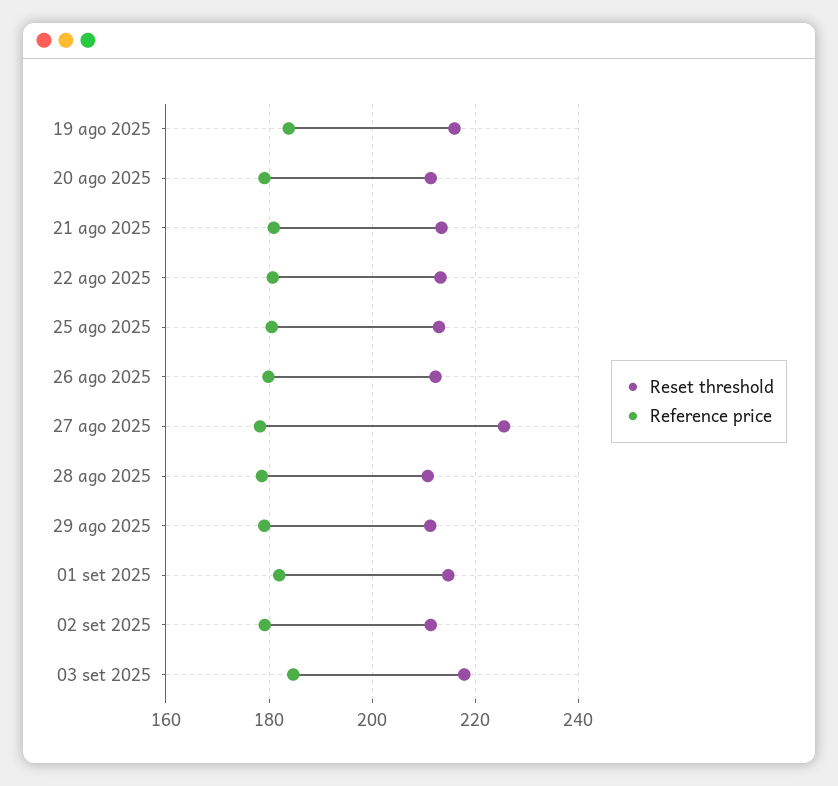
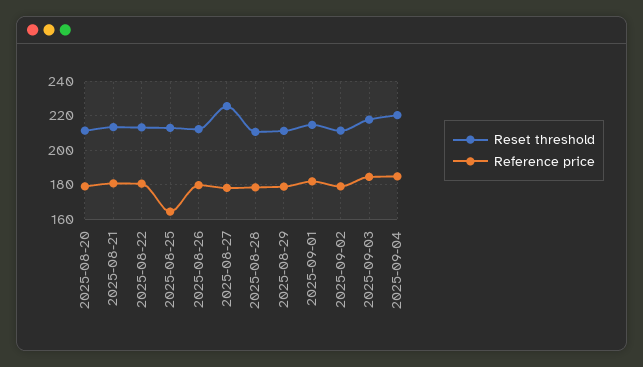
Reset threshold, 19 ago 2025: 216 -> none
Reference price, 19 ago 2025: 184 -> none
Reference price, 25 ago 2025: 180 -> 165
Reset threshold, 2025-09-04: none -> 220
Reference price, 2025-09-04: none -> 185

